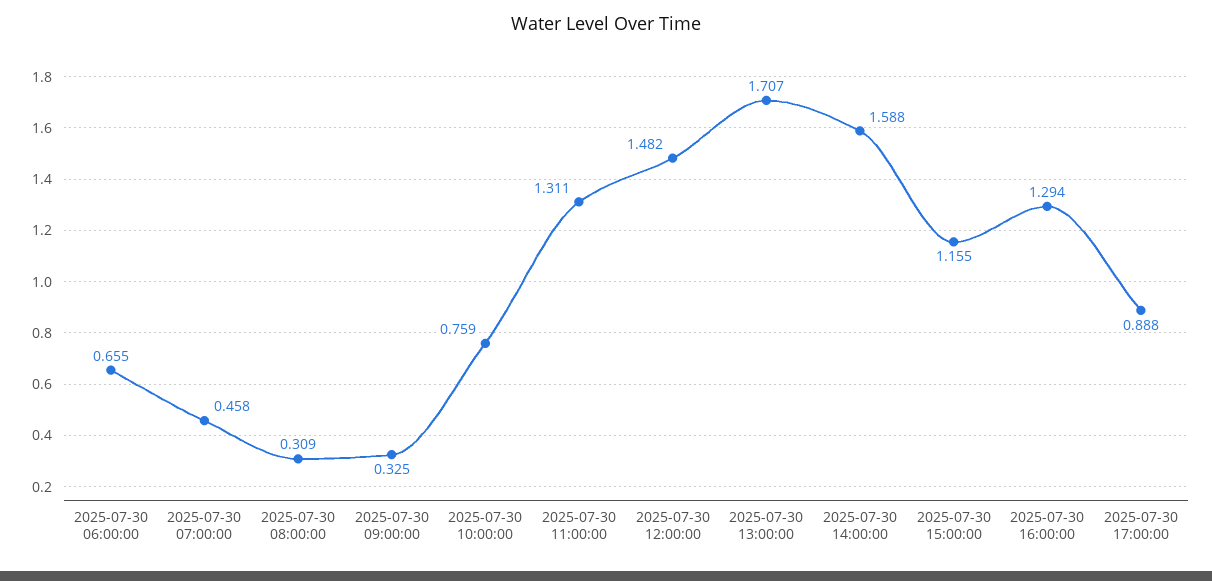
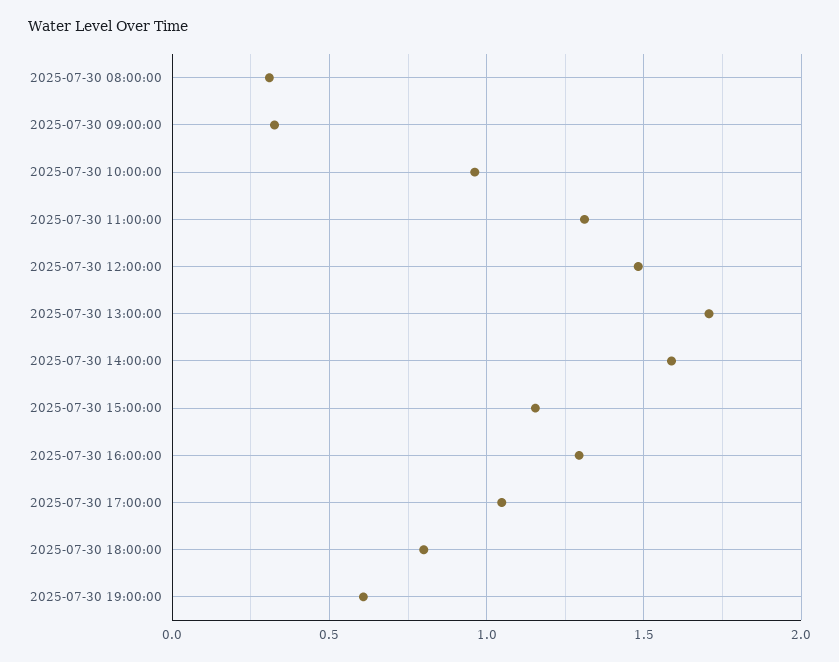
2025-07-30 06:00:00: 0.655 -> none
2025-07-30 07:00:00: 0.458 -> none
2025-07-30 10:00:00: 0.759 -> 0.95
2025-07-30 17:00:00: 0.888 -> 1.05
2025-07-30 18:00:00: none -> 0.8
2025-07-30 19:00:00: none -> 0.6

